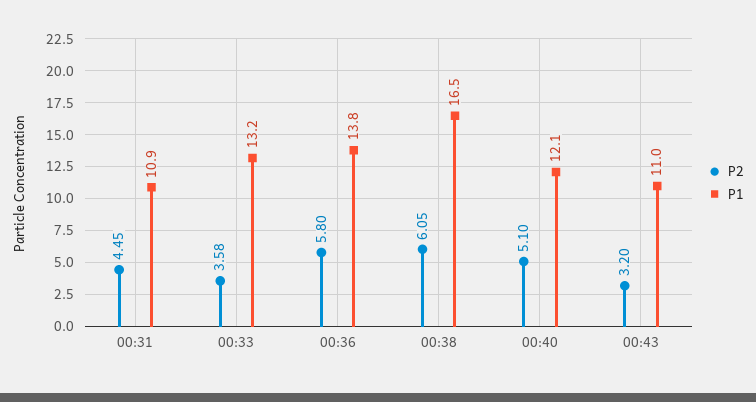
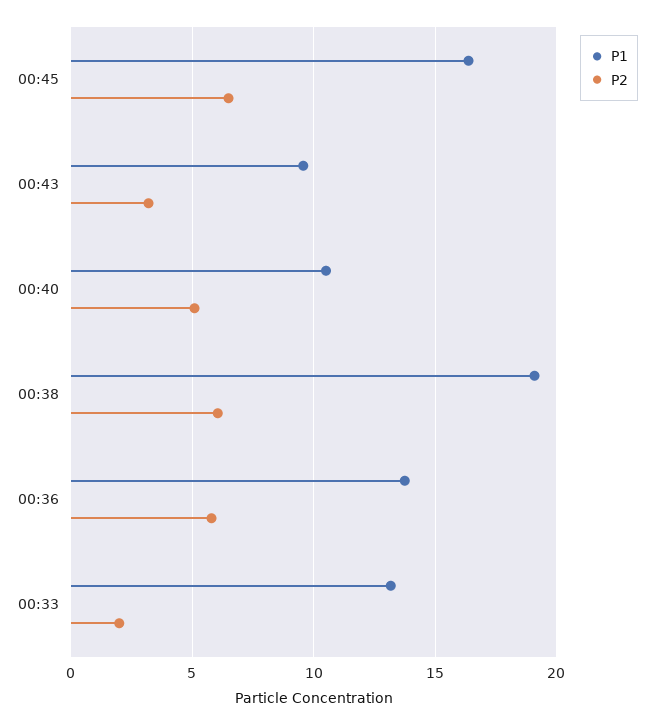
P2, 00:31: 4.45 -> none
P1, 00:31: 10.9 -> none
P2, 00:33: 3.58 -> 2
P1, 00:38: 16.5 -> 19
P1, 00:40: 12.1 -> 10.5
P1, 00:43: 11 -> 9.5
P1, 00:45: none -> 16.5
P2, 00:45: none -> 6.5

